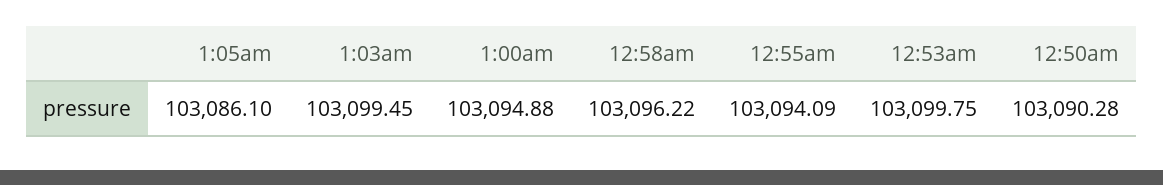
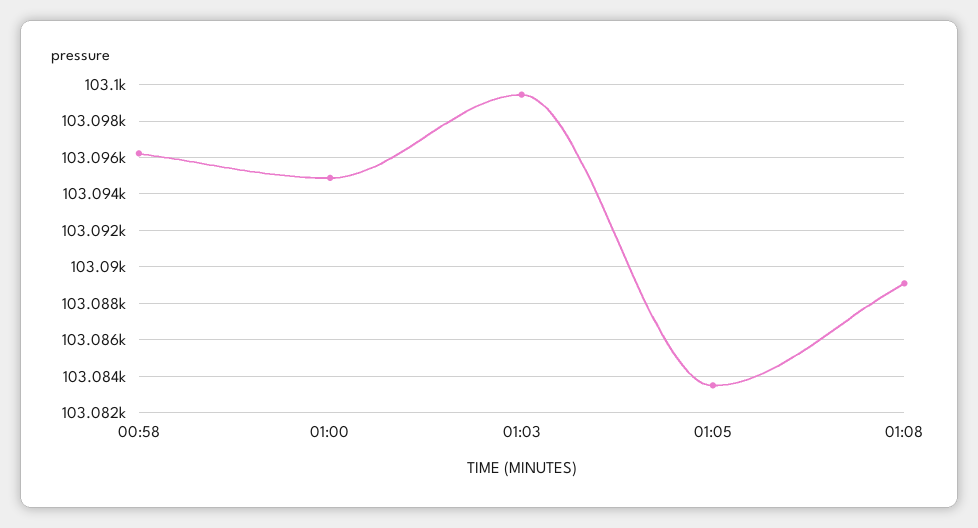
1:05am: 103086.1 -> 103083.5
12:55am: 103094.09 -> none
12:53am: 103099.75 -> none
12:50am: 103090.28 -> none
01:08: none -> 103089

